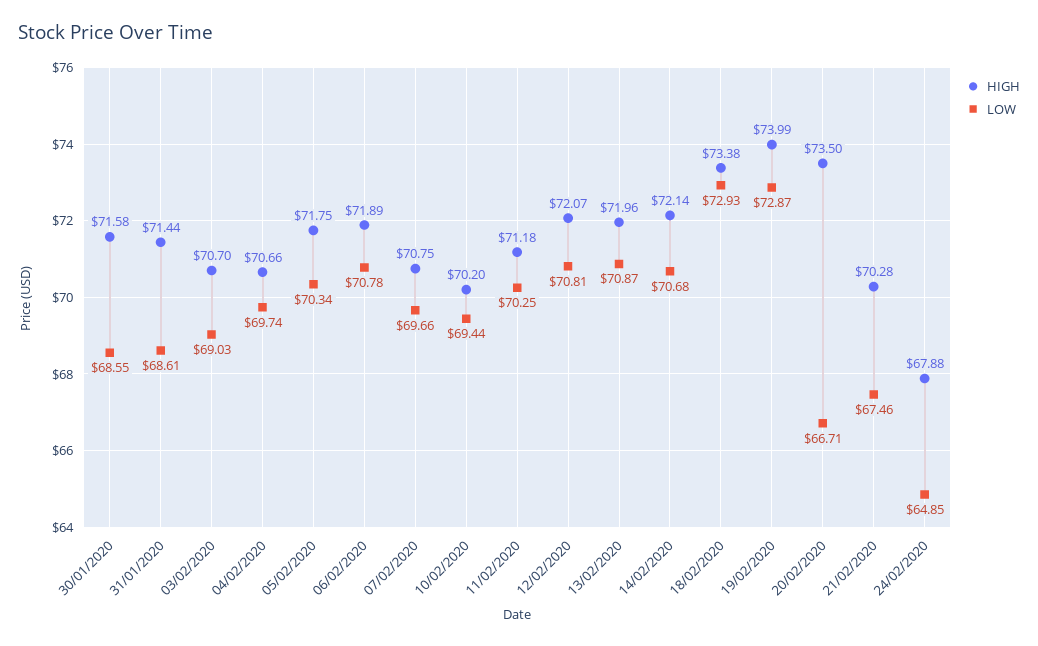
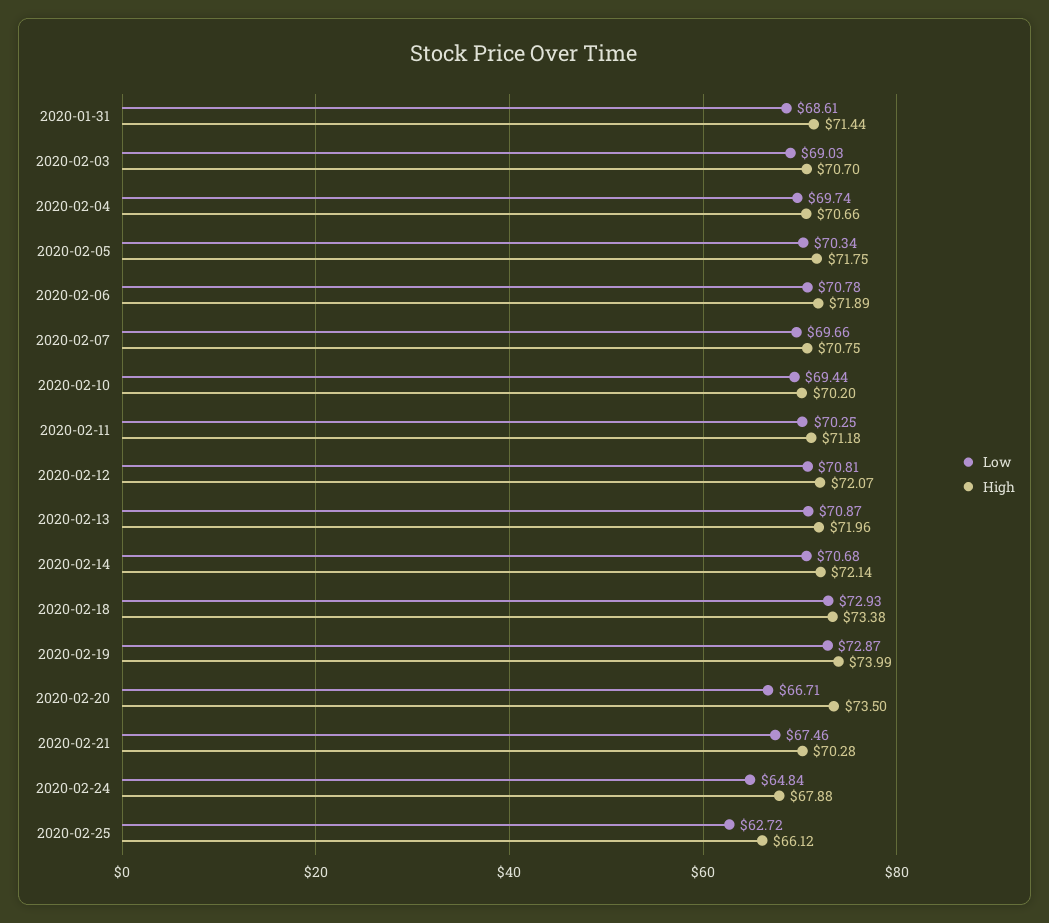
HIGH, 30/01/2020: 71.58 -> none
LOW, 30/01/2020: 68.55 -> none
LOW, 24/02/2020: 64.85 -> 64.84
LOW, 2020-02-25: none -> 62.72
HIGH, 2020-02-25: none -> 66.12

